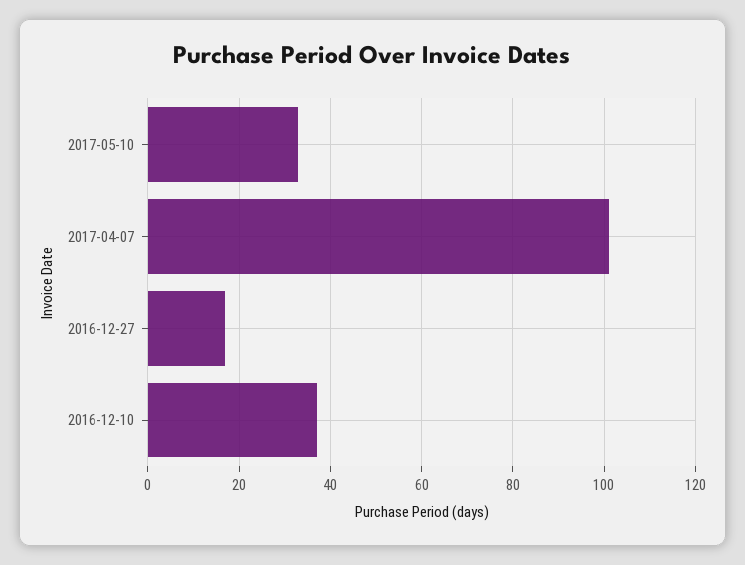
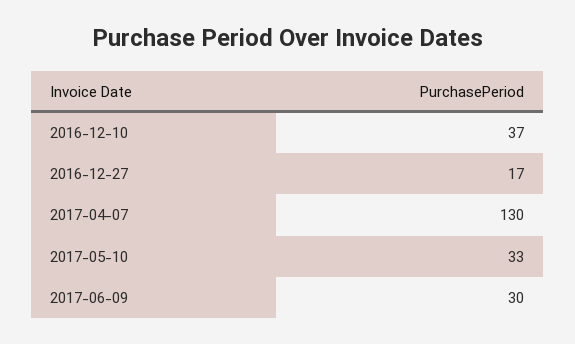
2017-04-07: 100 -> 130
2017-06-09: none -> 30

